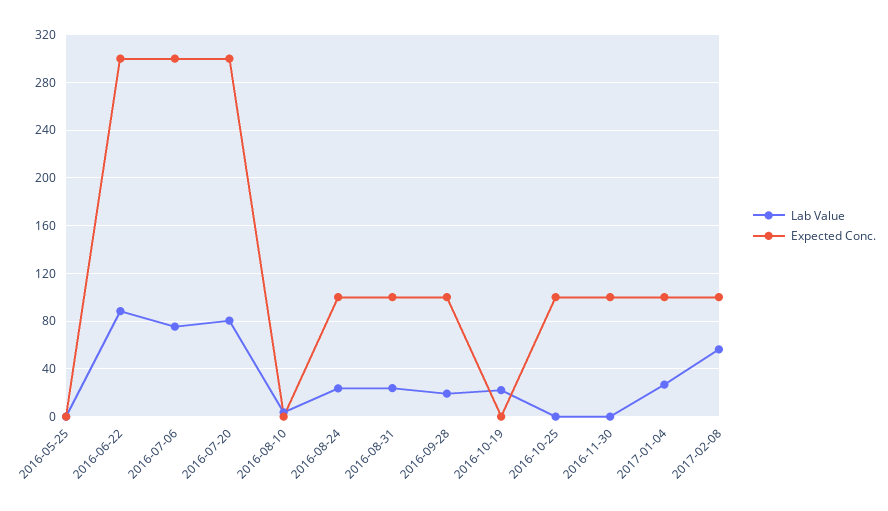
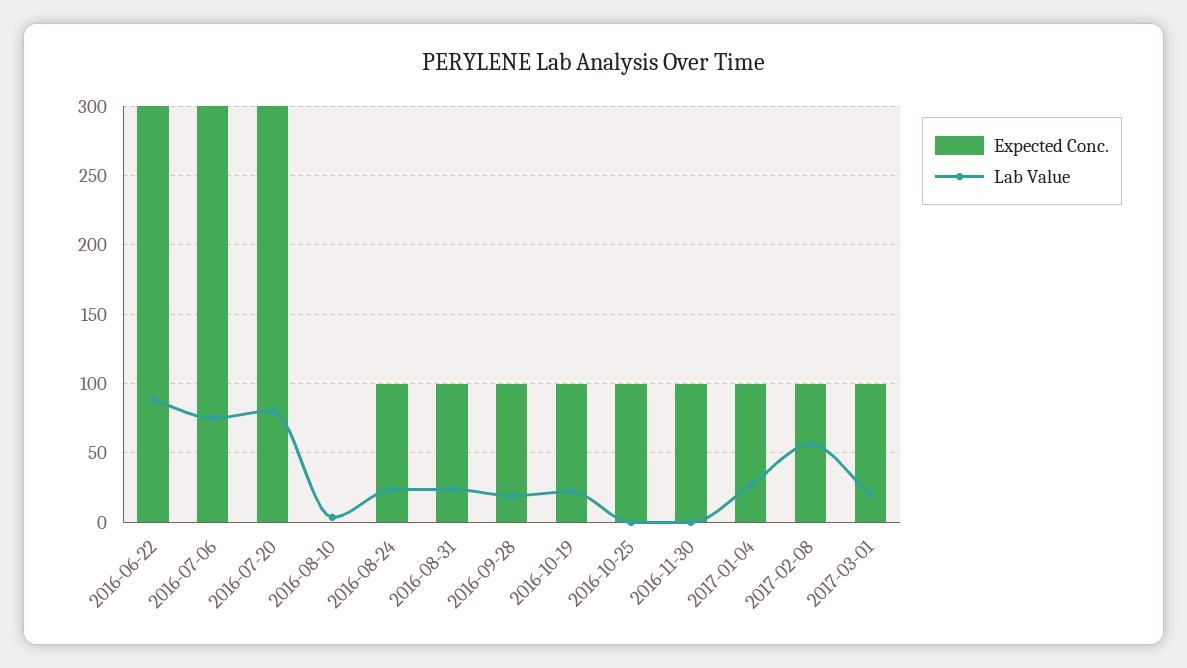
Lab Value, 2016-05-25: 0 -> none
Expected Conc., 2016-05-25: 0 -> none
Expected Conc., 2016-10-19: 0 -> 100
Expected Conc., 2017-03-01: none -> 100
Lab Value, 2017-03-01: none -> 20

